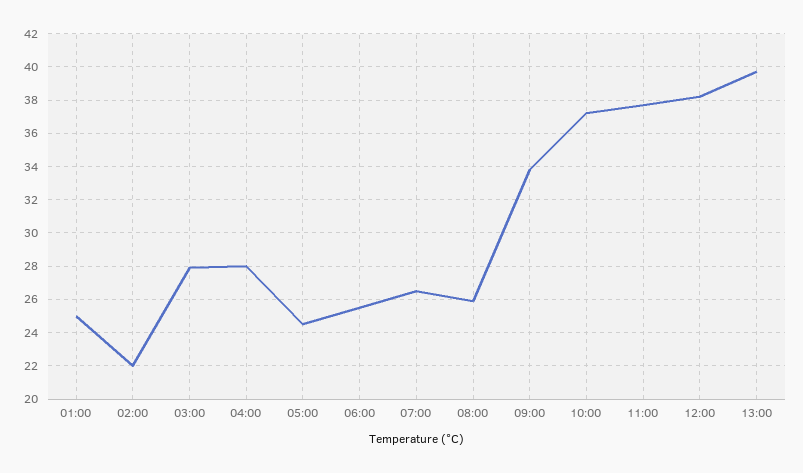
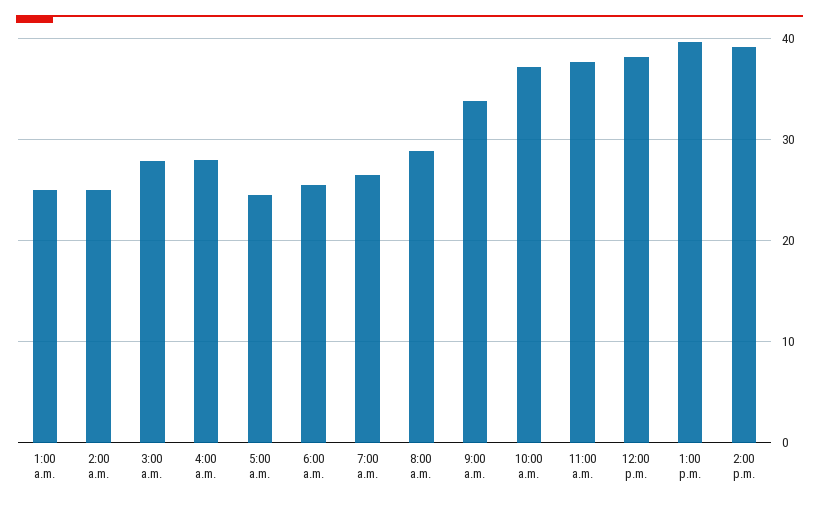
02:00: 22 -> 25
08:00: 26 -> 29
2:00 p.m.: none -> 39

